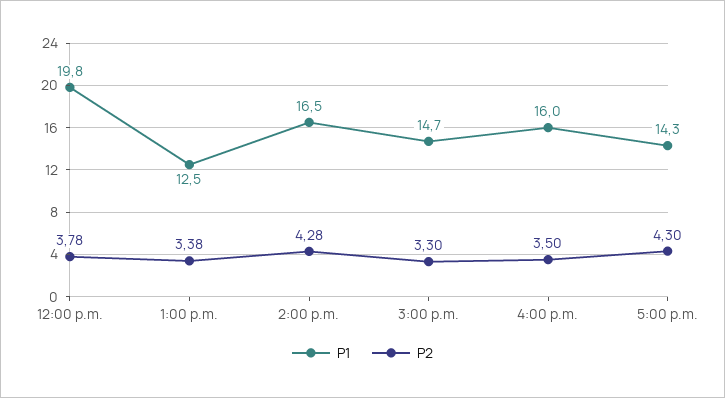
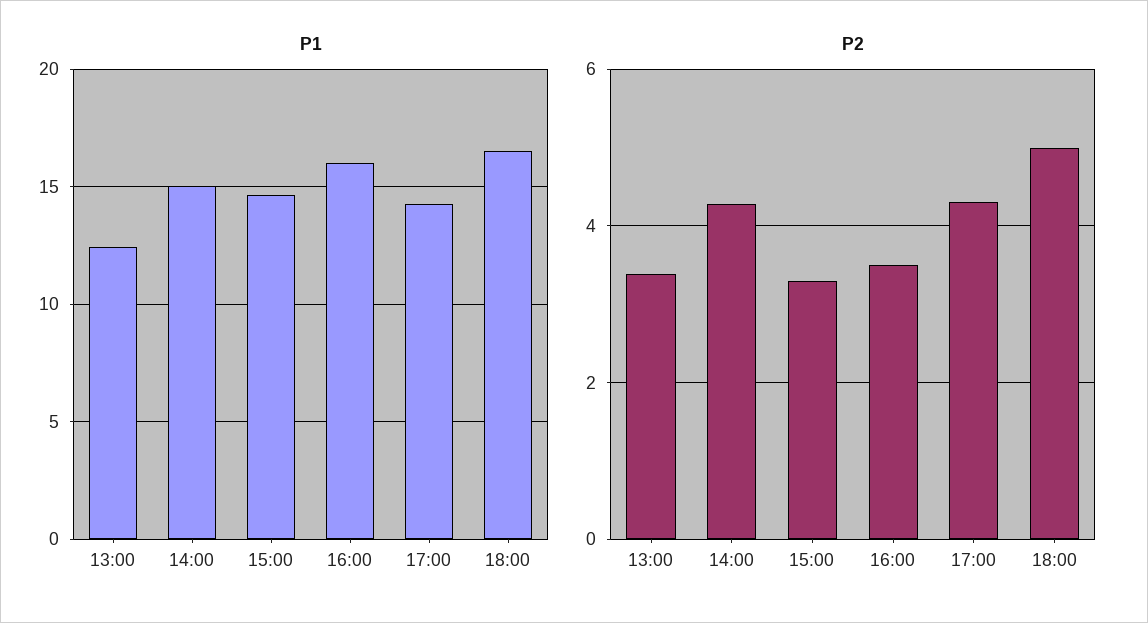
P1, 12:00 p.m.: 19.8 -> none
P2, 12:00 p.m.: 3.78 -> none
P1, 2:00 p.m.: 16.5 -> 15
P1, 18:00: none -> 16.5
P2, 18:00: none -> 5

